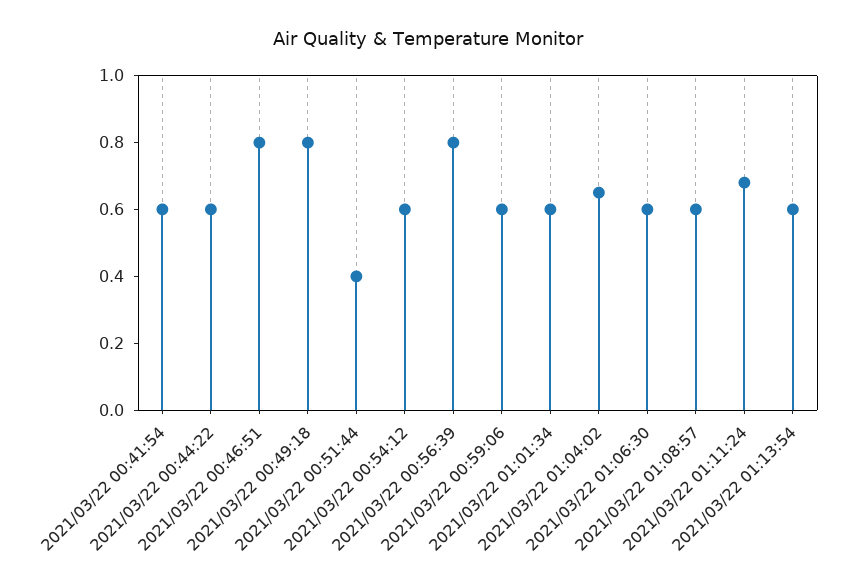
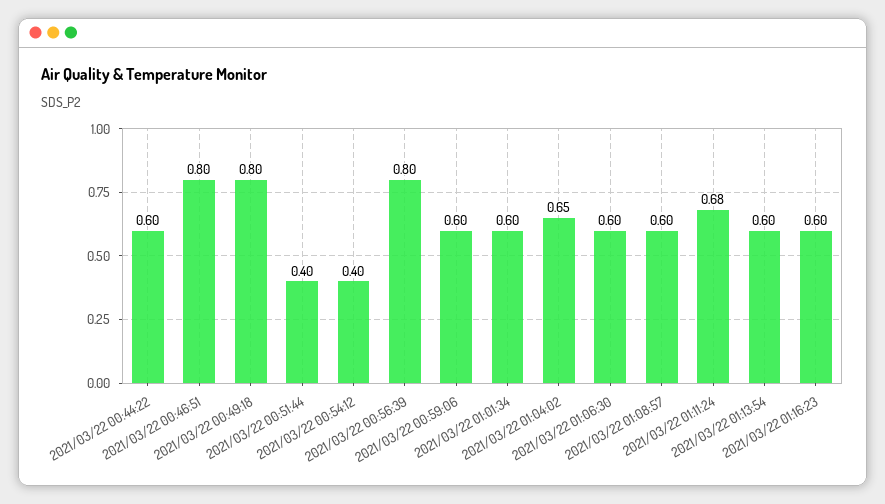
2021/03/22 00:41:54: 0.6 -> none
2021/03/22 00:54:12: 0.6 -> 0.4
2021/03/22 01:16:23: none -> 0.6

